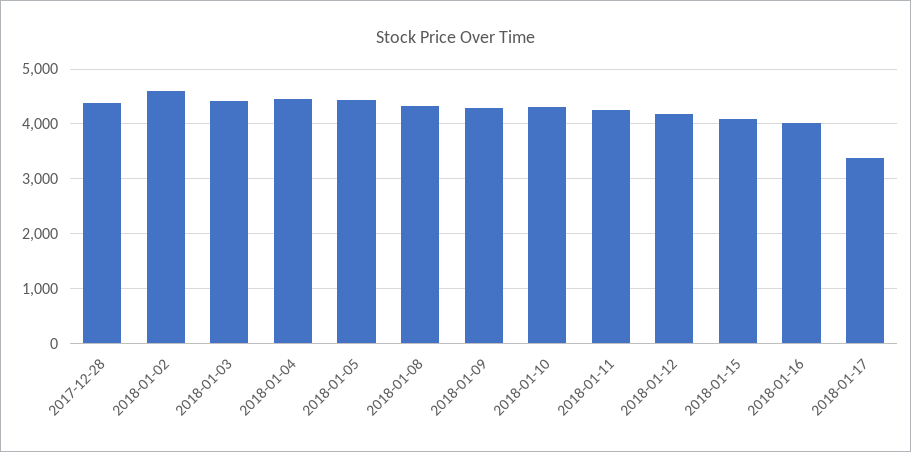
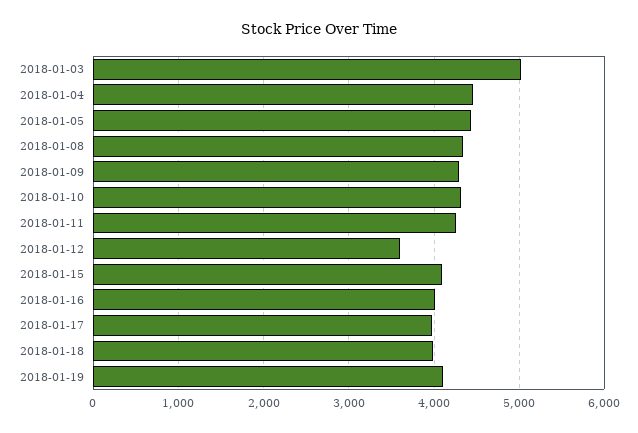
2017-12-28: 4400 -> none
2018-01-02: 4600 -> none
2018-01-03: 4400 -> 5000
2018-01-12: 4200 -> 3600
2018-01-17: 3400 -> 4000
2018-01-18: none -> 4000
2018-01-19: none -> 4100

